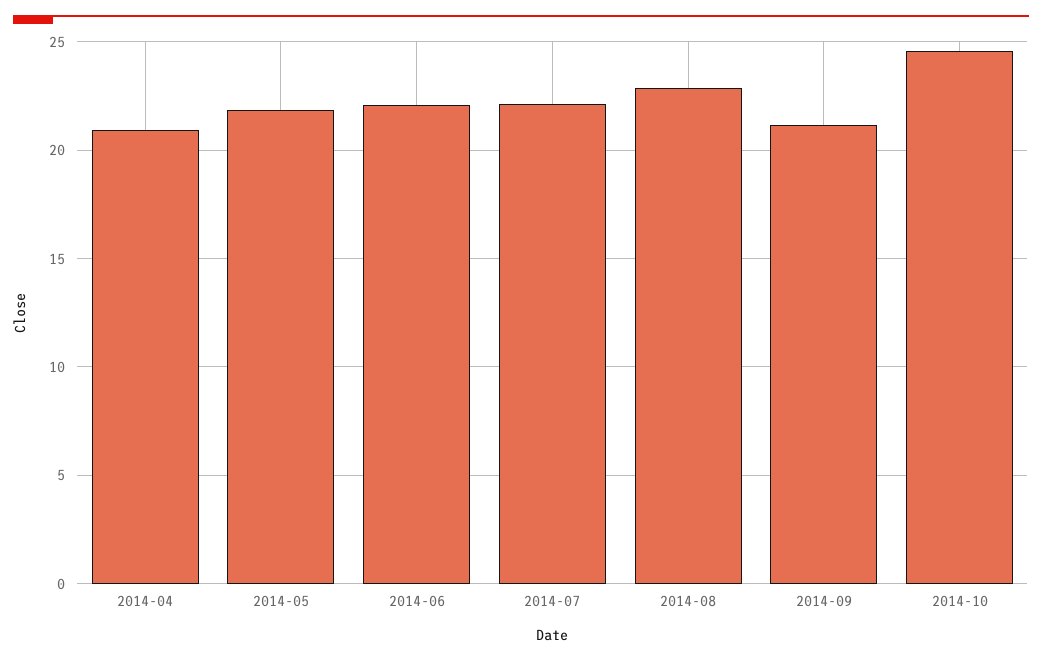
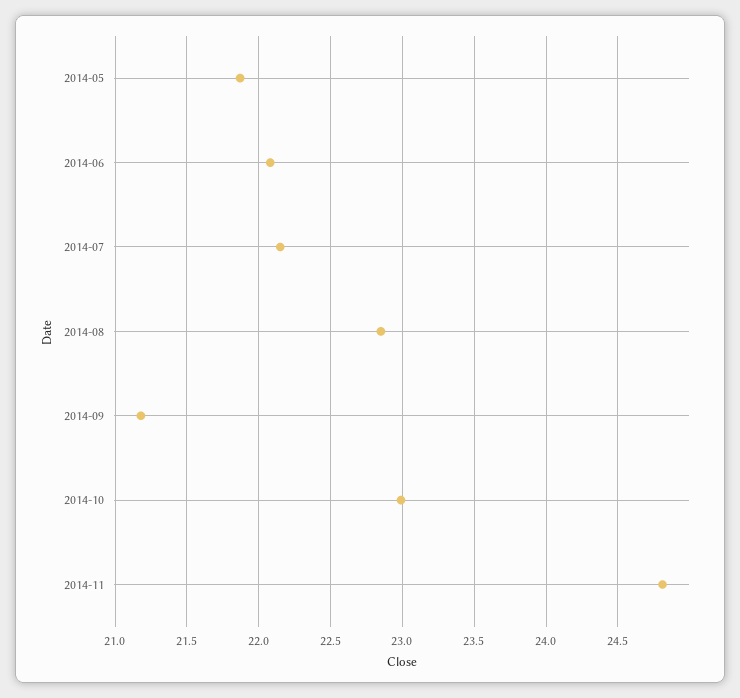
2014-04: 21 -> none
2014-10: 24.5 -> 23
2014-11: none -> 24.8

